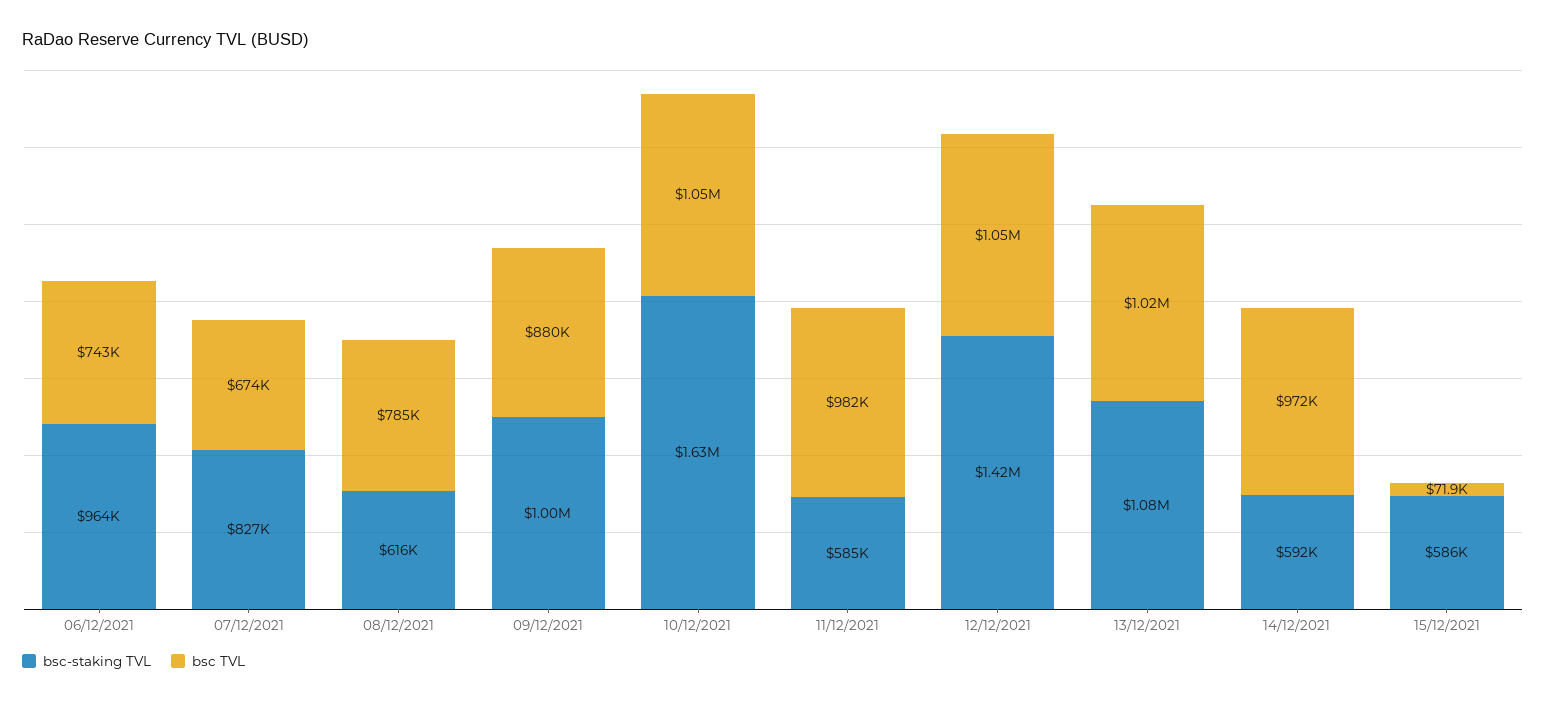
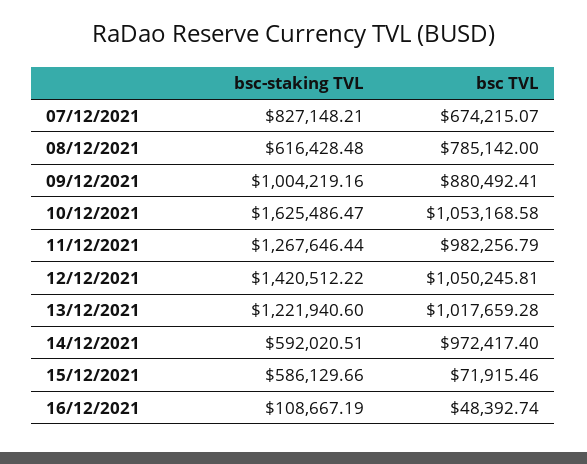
bsc-staking TVL, 06/12/2021: 964000 -> none
bsc TVL, 06/12/2021: 743000 -> none
bsc-staking TVL, 11/12/2021: 585000 -> 1267646.44
bsc-staking TVL, 13/12/2021: 1080000 -> 1221940.6
bsc-staking TVL, 16/12/2021: none -> 108667.19
bsc TVL, 16/12/2021: none -> 48392.74

